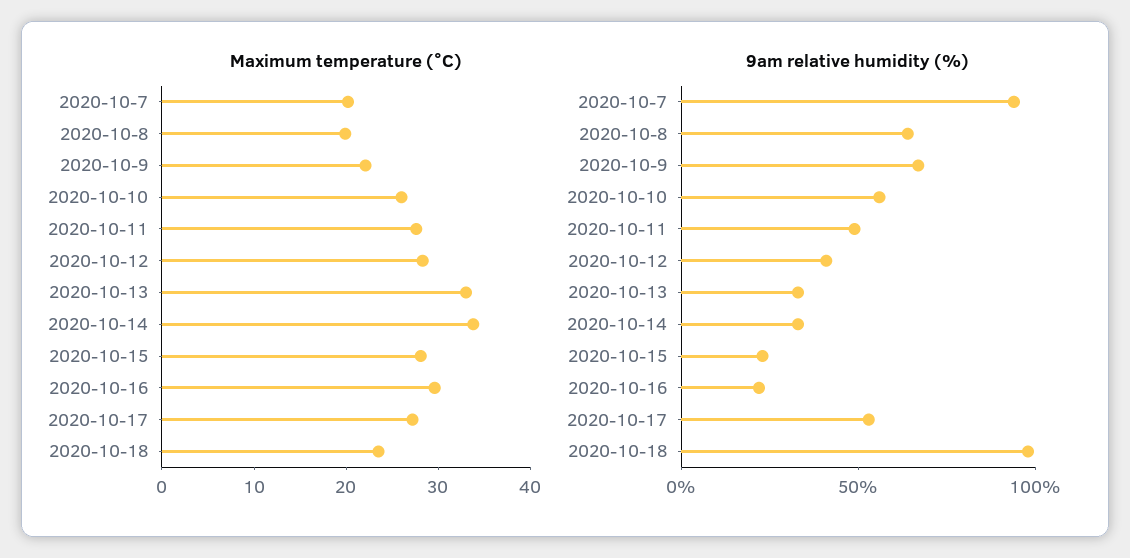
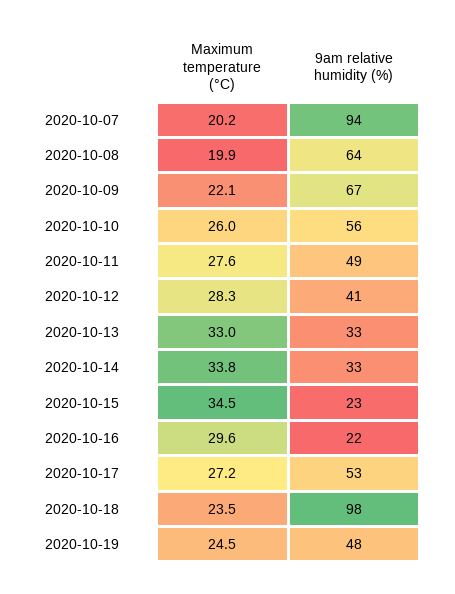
Maximum temperature (°C), 2020-10-15: 28 -> 34.5
Maximum temperature (°C), 2020-10-19: none -> 24.5
9am relative humidity (%), 2020-10-19: none -> 48

